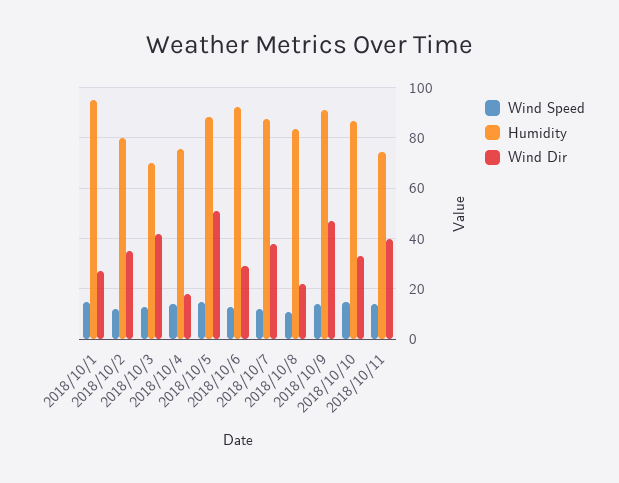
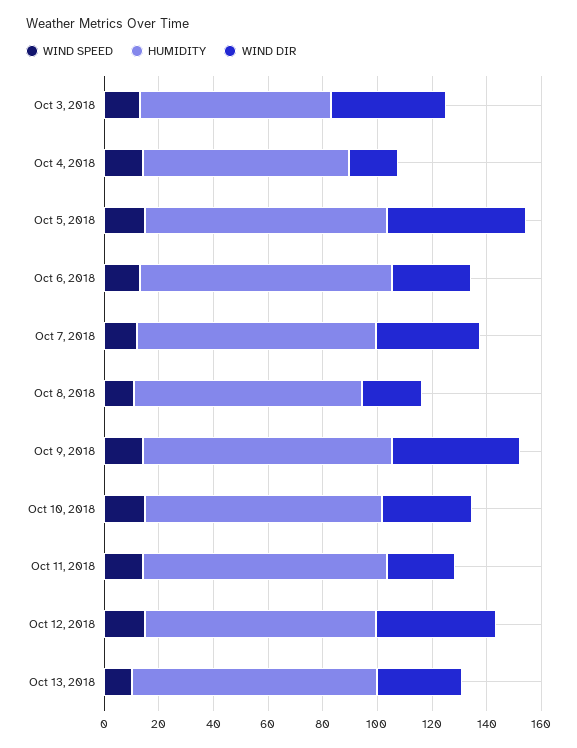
Wind Speed, 2018/10/1: 15 -> none
Humidity, 2018/10/1: 95 -> none
Wind Dir, 2018/10/1: 27.5 -> none
Wind Speed, 2018/10/2: 12.5 -> none
Humidity, 2018/10/2: 80 -> none
Wind Dir, 2018/10/2: 35 -> none
Humidity, 2018/10/11: 75 -> 90
Wind Dir, 2018/10/11: 40 -> 25
Wind Speed, Oct 12, 2018: none -> 15
Humidity, Oct 12, 2018: none -> 85
Wind Dir, Oct 12, 2018: none -> 45
Wind Speed, Oct 13, 2018: none -> 10
Humidity, Oct 13, 2018: none -> 90
Wind Dir, Oct 13, 2018: none -> 30

